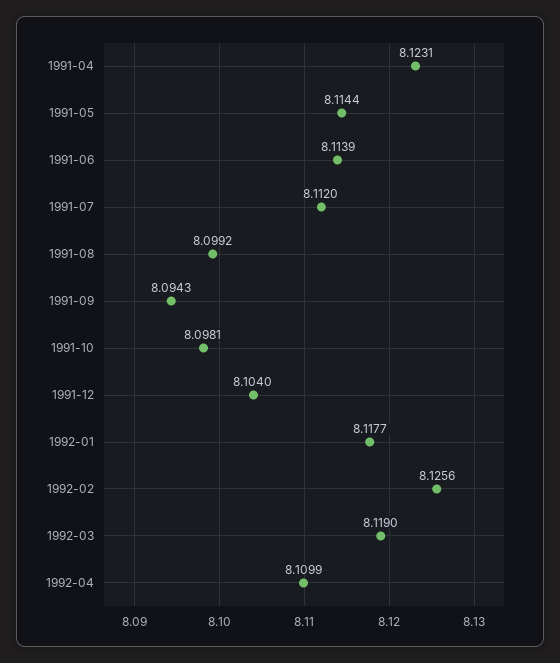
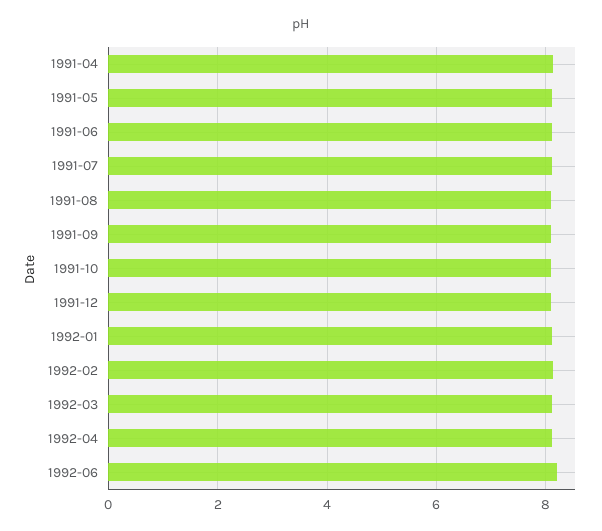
1992-06: none -> 8.2

